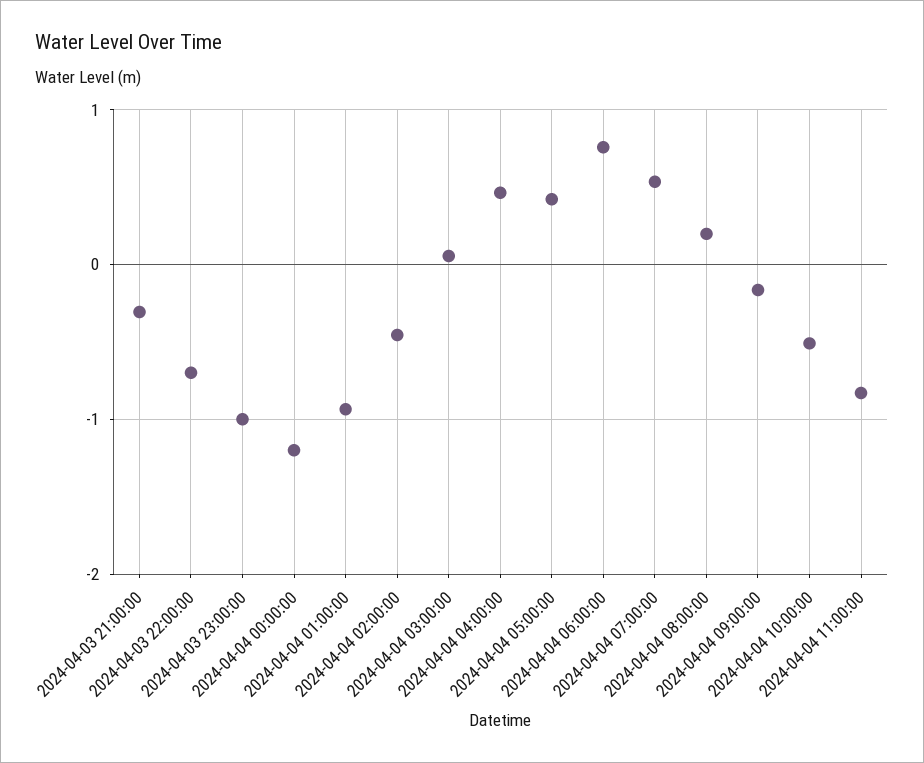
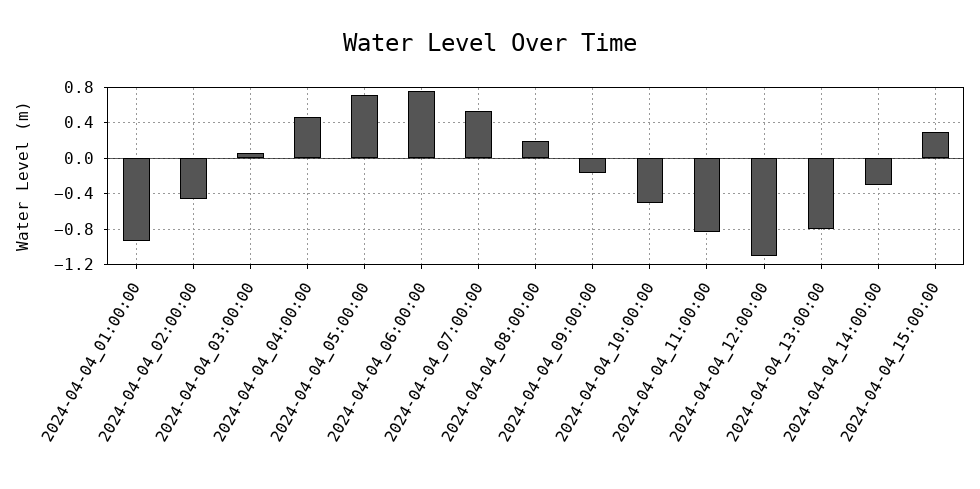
2024-04-03 21:00:00: -0.3 -> none
2024-04-03 22:00:00: -0.7 -> none
2024-04-03 23:00:00: -1 -> none
2024-04-04 00:00:00: -1.2 -> none
2024-04-04 05:00:00: 0.4 -> 0.7
2024-04-04_12:00:00: none -> -1.1
2024-04-04_13:00:00: none -> -0.8
2024-04-04_14:00:00: none -> -0.3
2024-04-04_15:00:00: none -> 0.3

